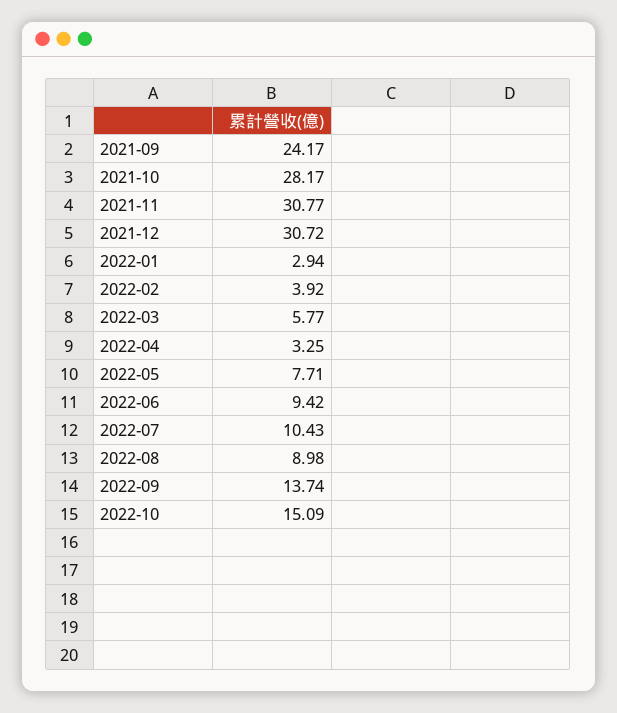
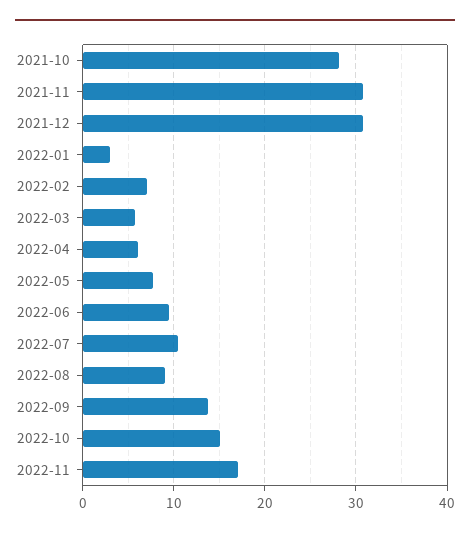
2021-09: 24.17 -> none
2022-02: 3.92 -> 7
2022-04: 3.25 -> 6
2022-11: none -> 17

